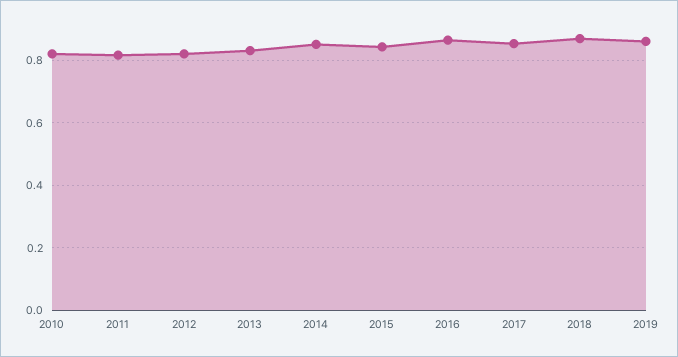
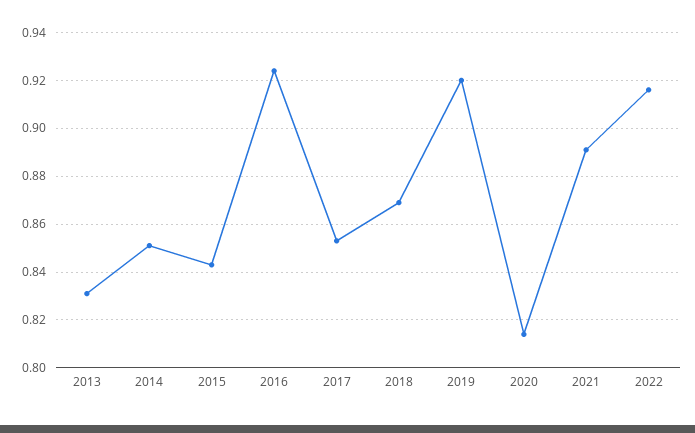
2010: 0.82 -> none
2011: 0.82 -> none
2012: 0.82 -> none
2016: 0.86 -> 0.925
2019: 0.86 -> 0.92
2020: none -> 0.815
2021: none -> 0.89
2022: none -> 0.915

